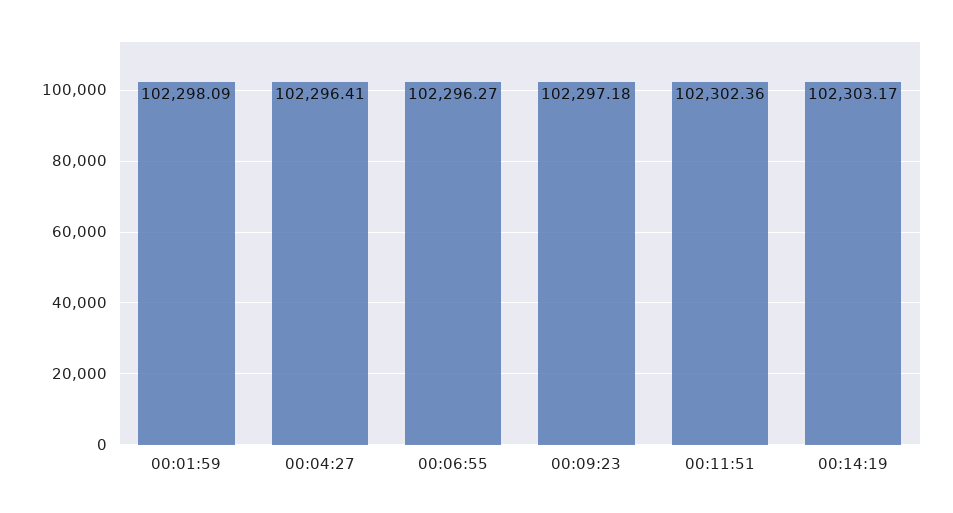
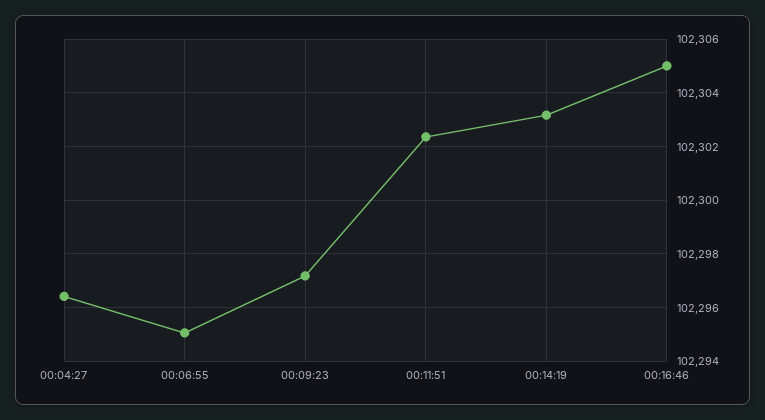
00:01:59: 102298.09 -> none
00:06:55: 102296.27 -> 102295
00:16:46: none -> 102305

